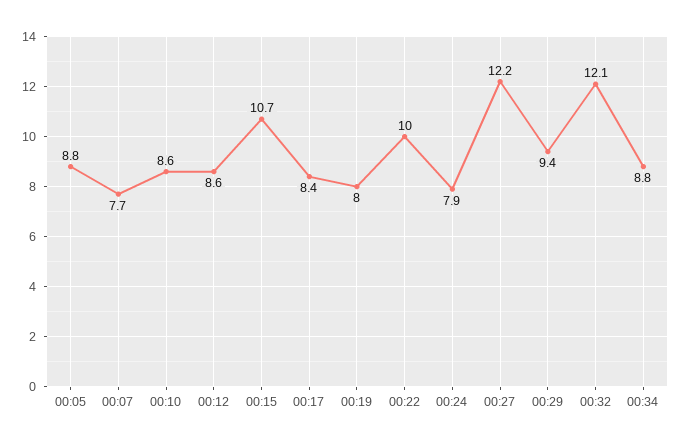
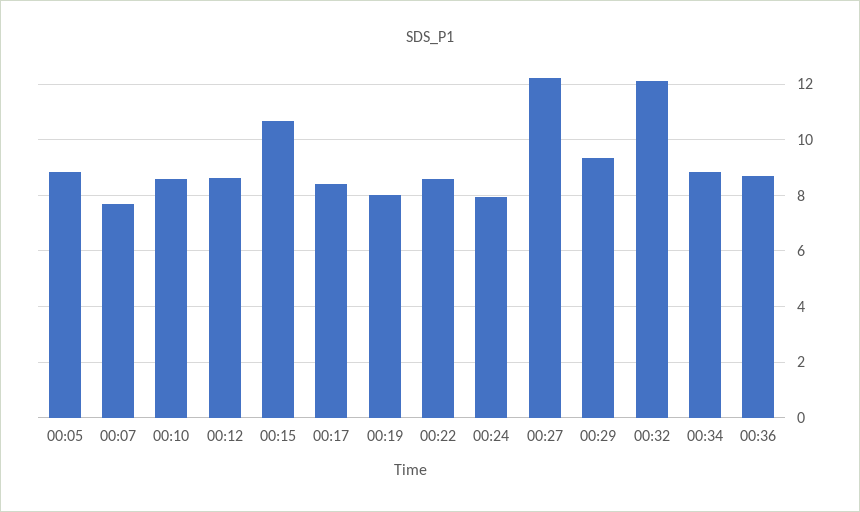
00:22: 10 -> 8.5
00:36: none -> 8.75

